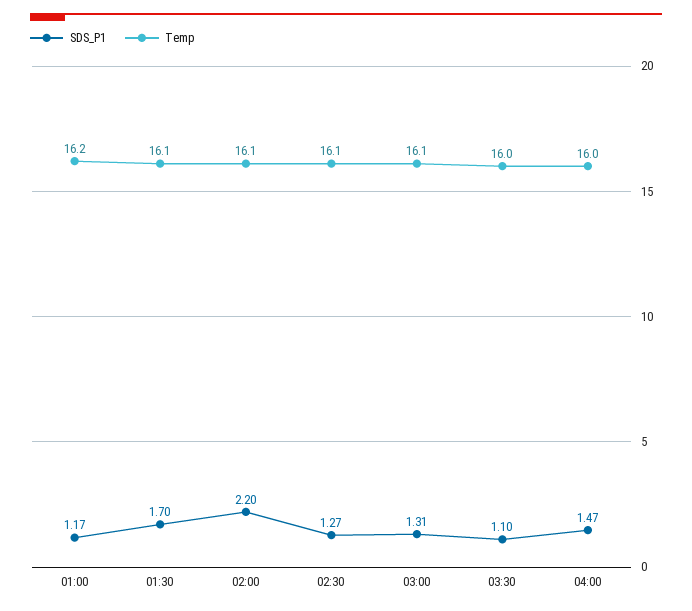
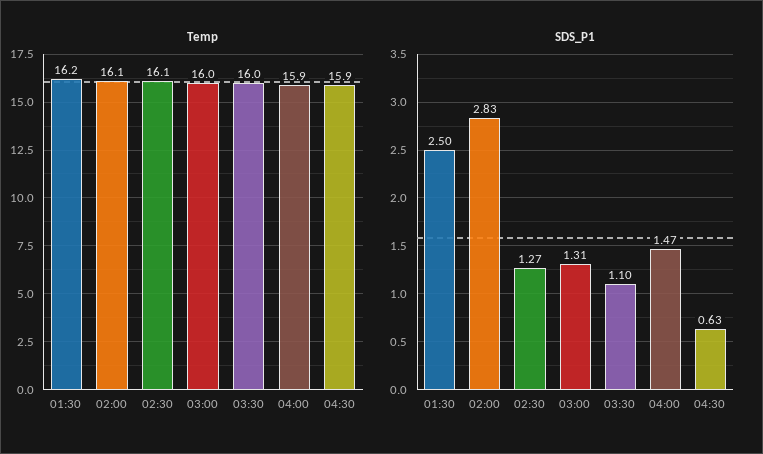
SDS_P1, 01:00: 1.17 -> none
Temp, 01:00: 16.2 -> none
SDS_P1, 01:30: 1.7 -> 2.5
Temp, 01:30: 16.1 -> 16.2
SDS_P1, 02:00: 2.2 -> 2.83
Temp, 03:00: 16.1 -> 16
Temp, 04:00: 16 -> 15.9
Temp, 04:30: none -> 15.9
SDS_P1, 04:30: none -> 0.63

